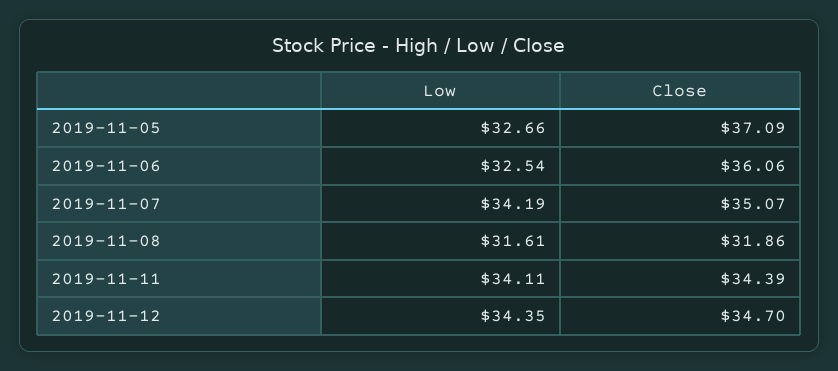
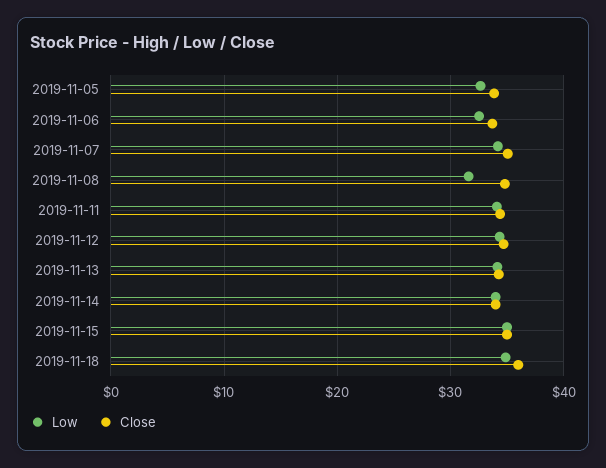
Close, 2019-11-05: 37.09 -> 34
Close, 2019-11-06: 36.06 -> 34
Close, 2019-11-08: 31.86 -> 35
Low, 2019-11-13: none -> 34
Close, 2019-11-13: none -> 34
Low, 2019-11-14: none -> 34
Close, 2019-11-14: none -> 34
Low, 2019-11-15: none -> 35
Close, 2019-11-15: none -> 35
Low, 2019-11-18: none -> 35
Close, 2019-11-18: none -> 36

